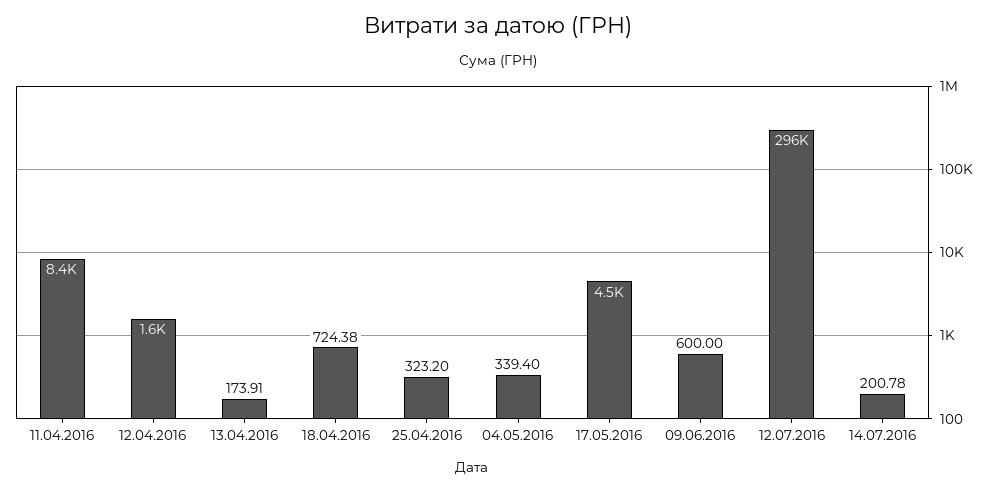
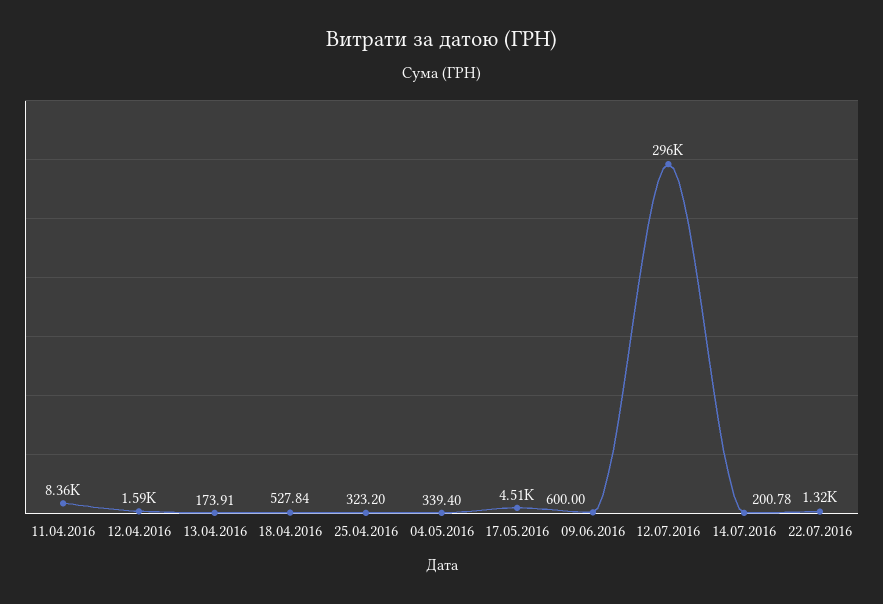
18.04.2016: 724.38 -> 527.84
22.07.2016: none -> 1320

